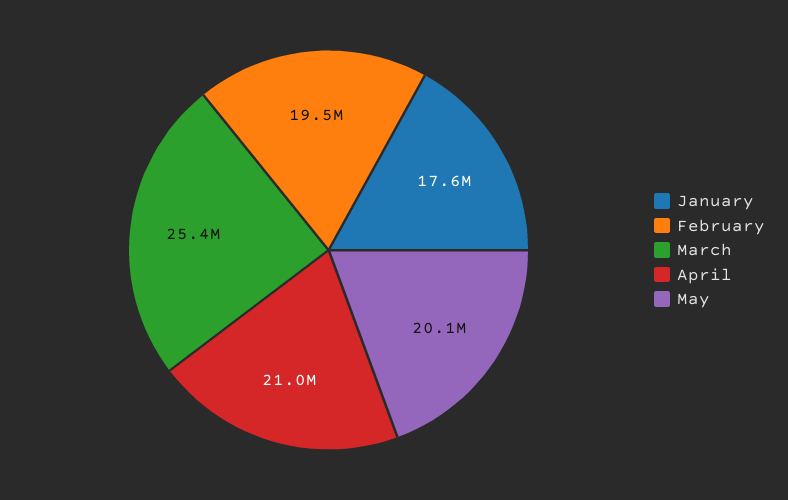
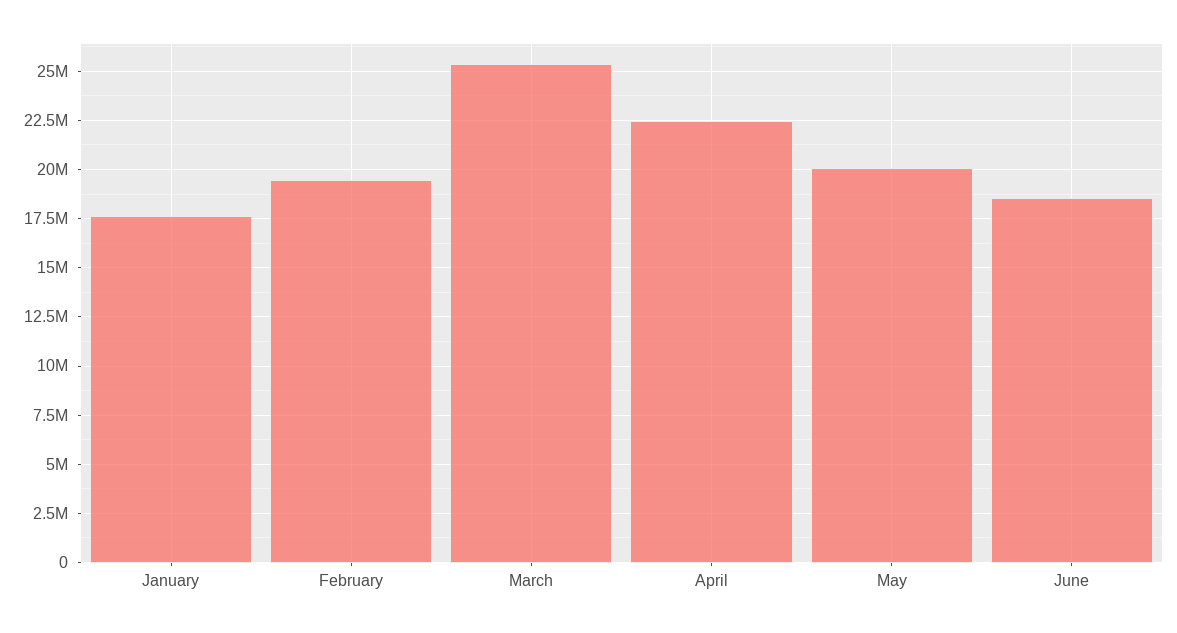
April: 21000000 -> 22500000
June: none -> 18500000

